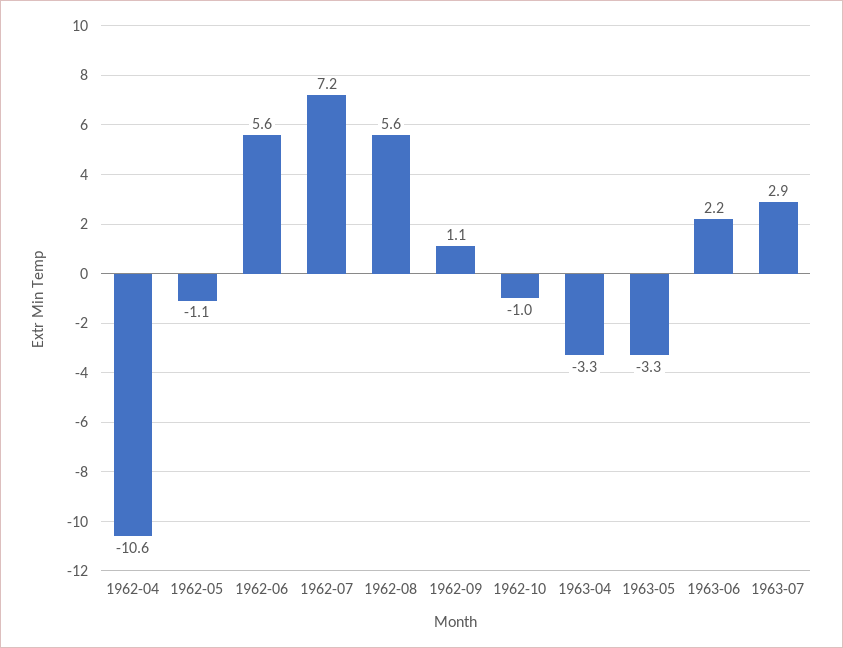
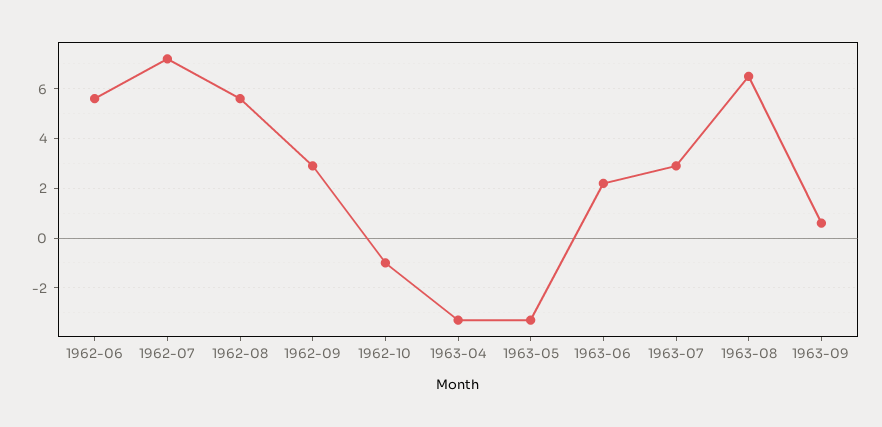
1962-04: -10.6 -> none
1962-05: -1.1 -> none
1962-09: 1.1 -> 3
1963-08: none -> 6.5
1963-09: none -> 0.5

